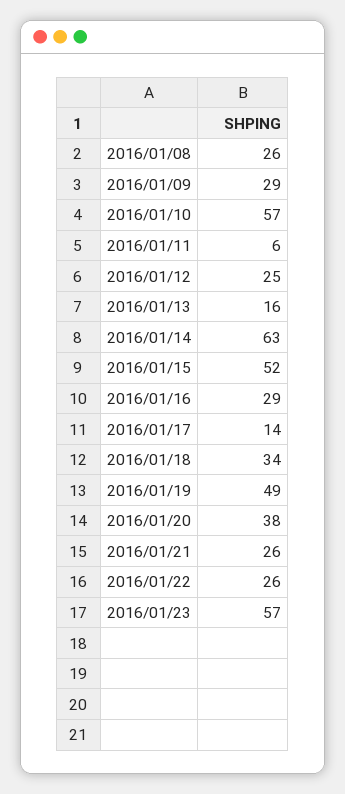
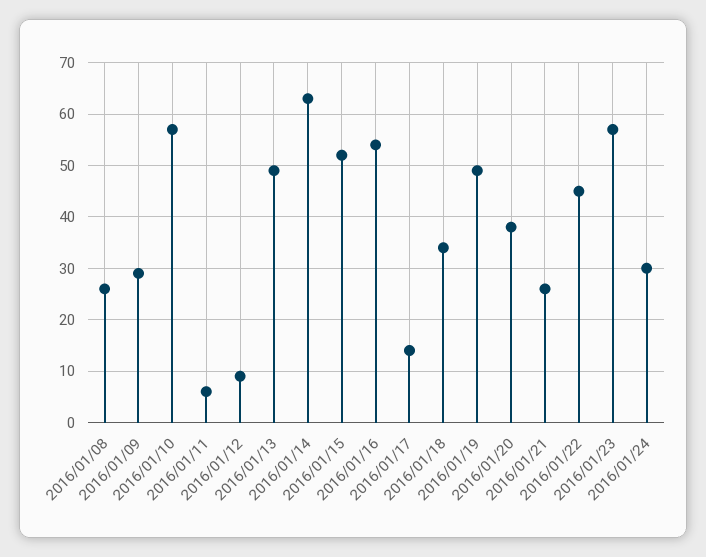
2016/01/12: 25 -> 10
2016/01/13: 16 -> 50
2016/01/16: 29 -> 55
2016/01/22: 26 -> 45
2016/01/24: none -> 30

